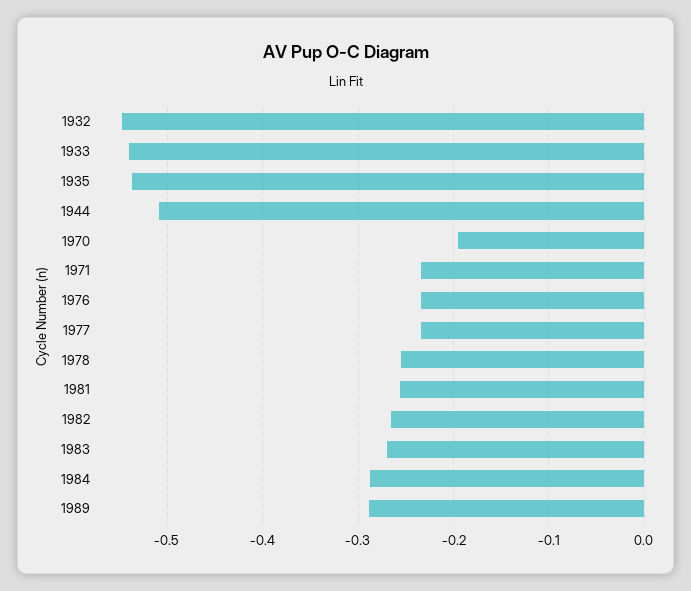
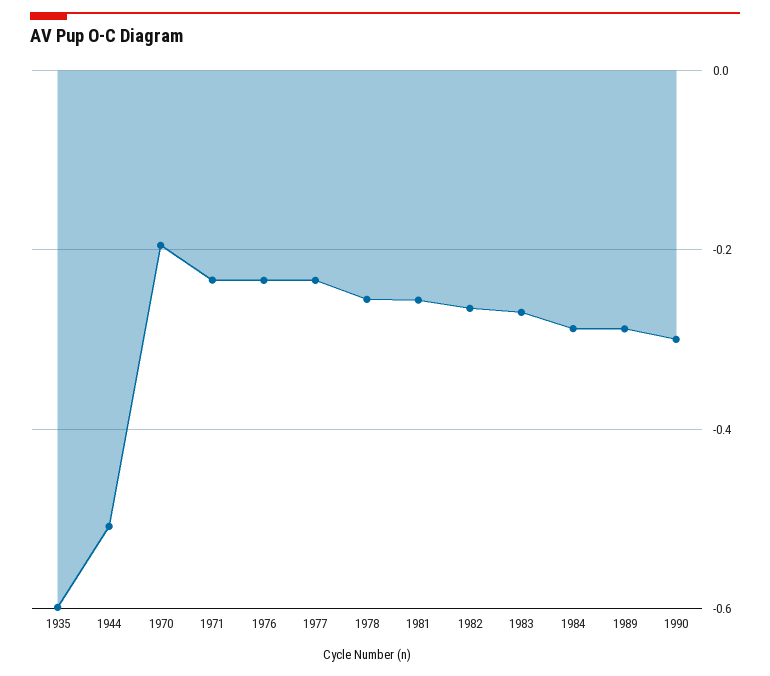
1932: -0.55 -> none
1933: -0.54 -> none
1935: -0.54 -> -0.6
1990: none -> -0.3

